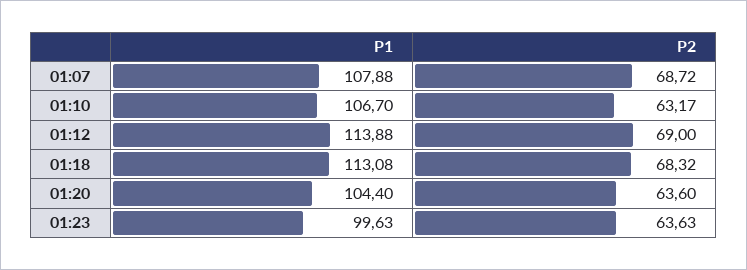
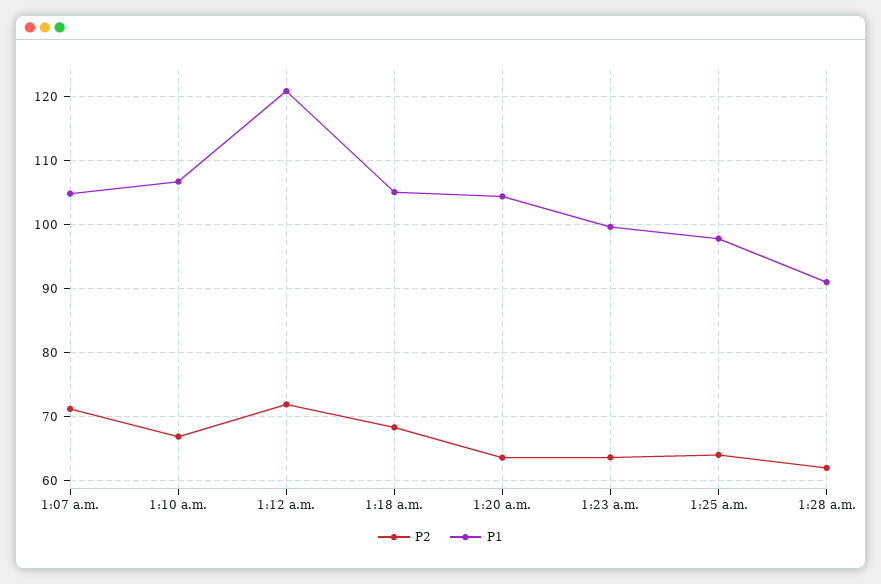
P1, 01:07: 107.88 -> 105
P2, 01:07: 68.72 -> 71
P2, 01:10: 63.17 -> 67
P1, 01:12: 113.88 -> 121
P2, 01:12: 69 -> 72
P1, 01:18: 113.08 -> 105
P2, 1:25 a.m.: none -> 64
P1, 1:25 a.m.: none -> 98
P2, 1:28 a.m.: none -> 62
P1, 1:28 a.m.: none -> 91

